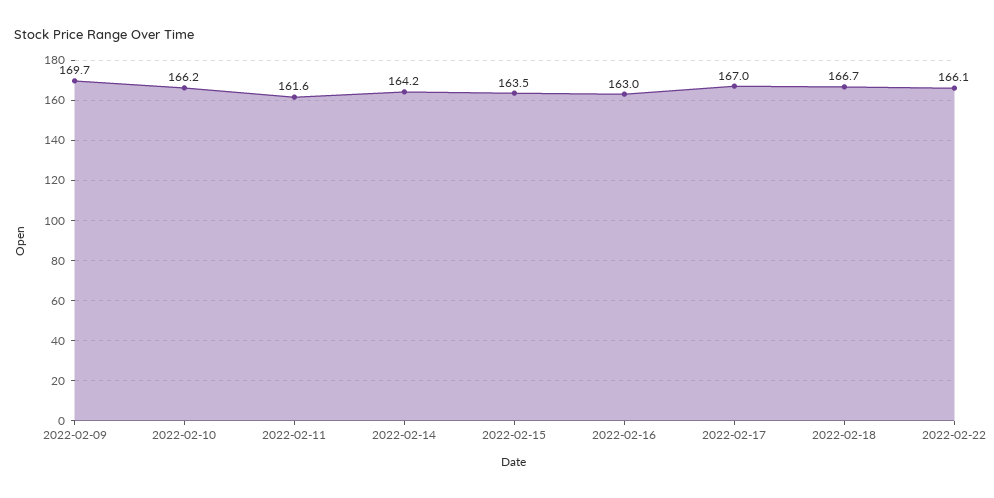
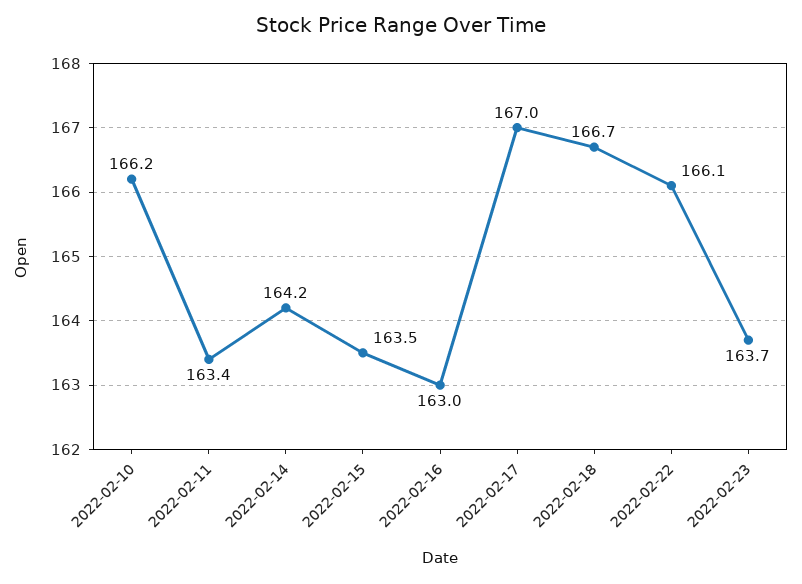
2022-02-09: 169.7 -> none
2022-02-11: 161.6 -> 163.4
2022-02-23: none -> 163.7

